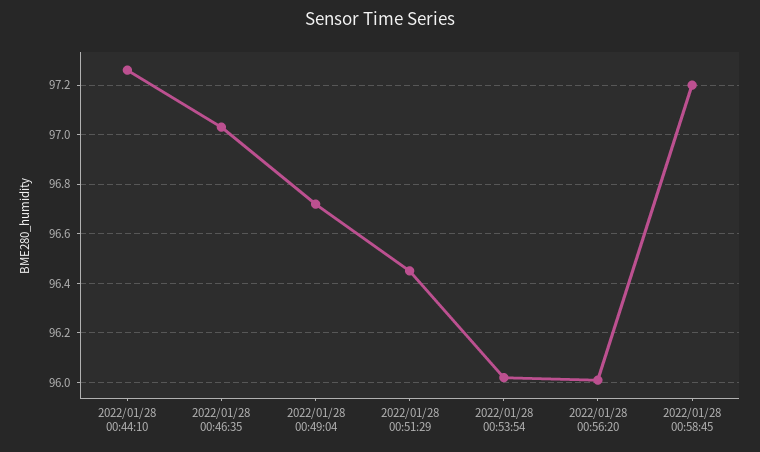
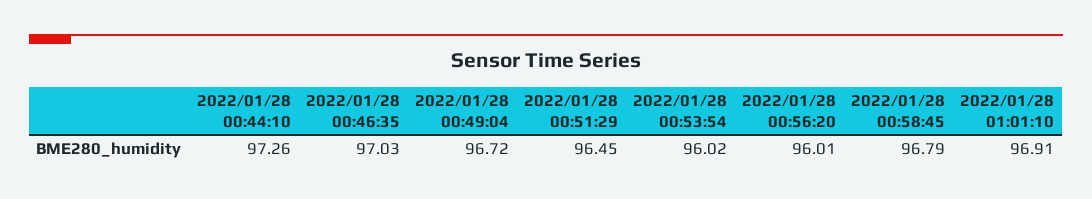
2022/01/28 00:58:45: 97.2 -> 96.79
2022/01/28 01:01:10: none -> 96.91

